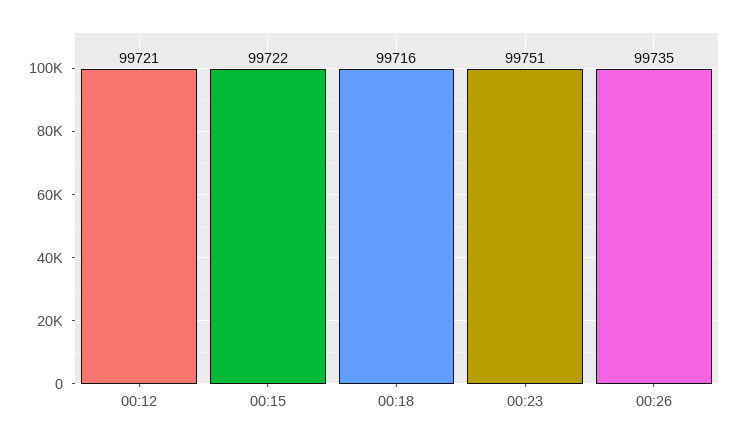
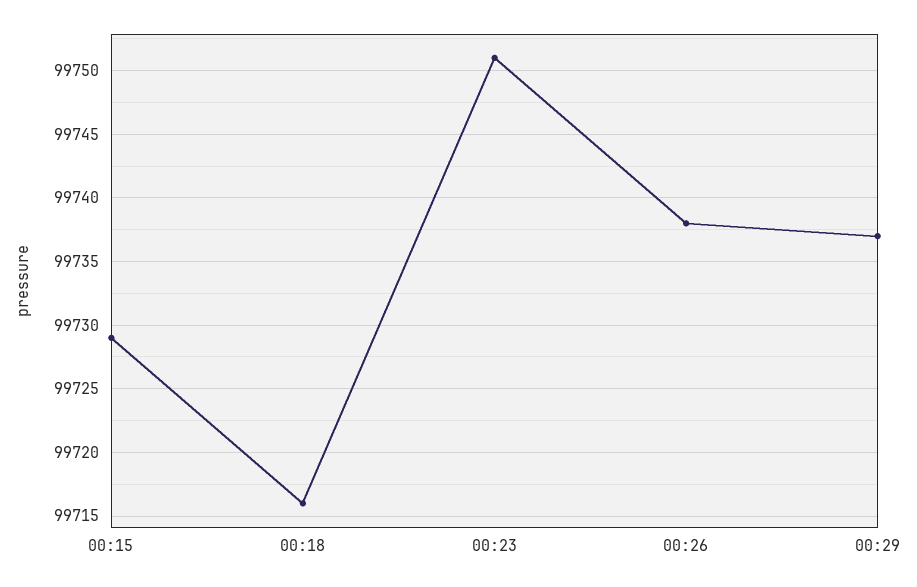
00:12: 99721 -> none
00:15: 99722 -> 99729
00:26: 99735 -> 99738
00:29: none -> 99737

